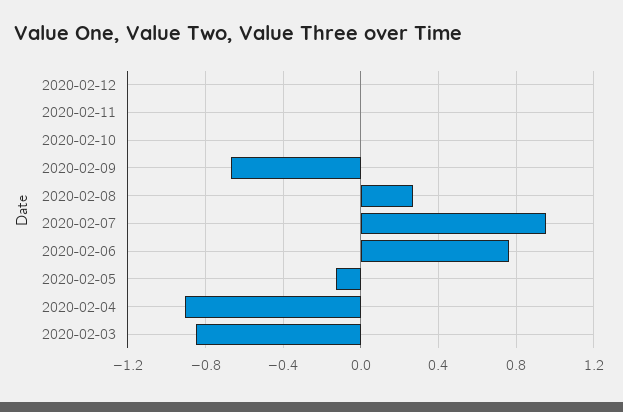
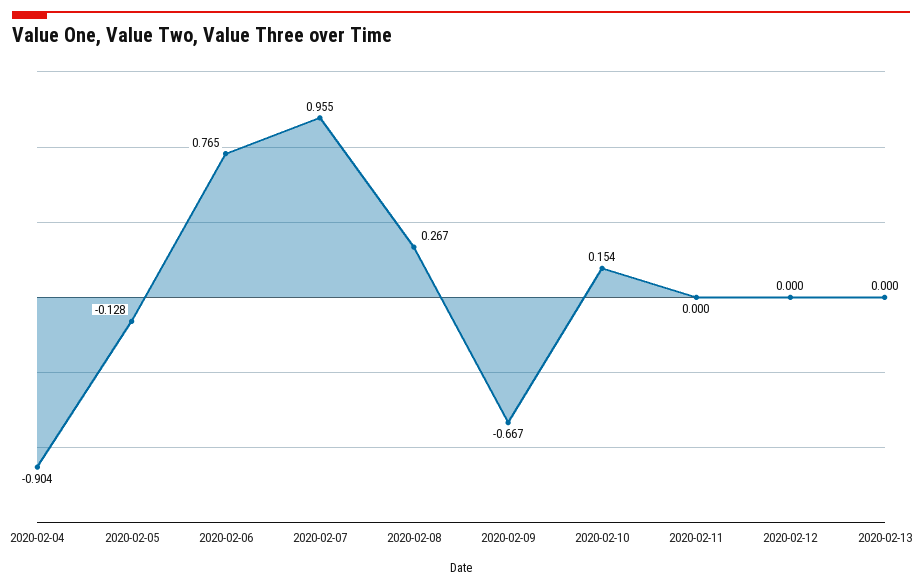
2020-02-10: 0 -> 0.154
2020-02-03: -0.85 -> none
2020-02-13: none -> 0

